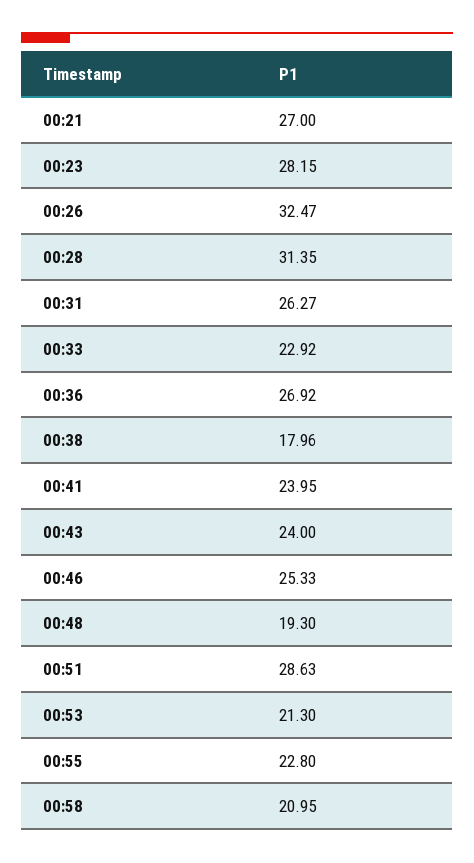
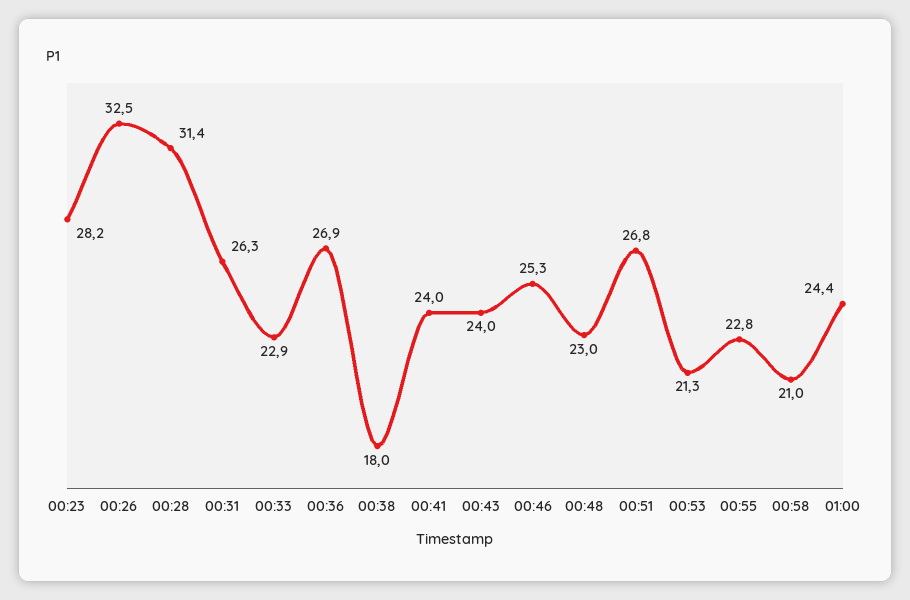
00:21: 27 -> none
00:48: 19.3 -> 23
00:51: 28.63 -> 26.8
01:00: none -> 24.4

